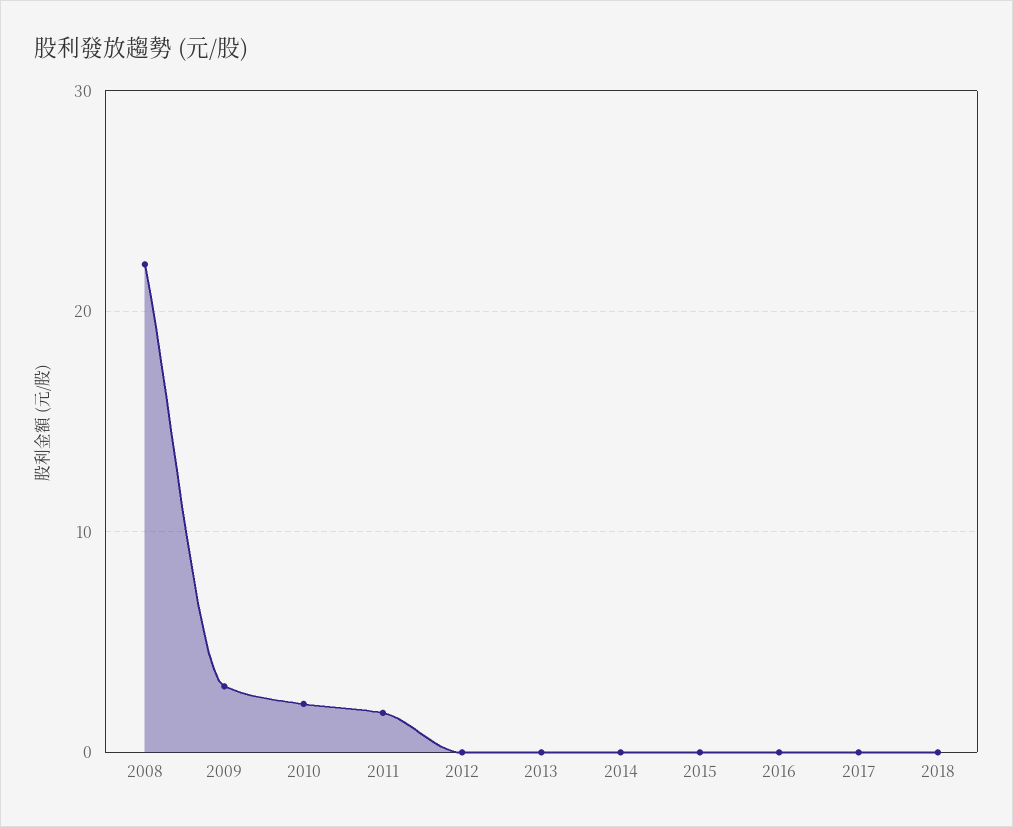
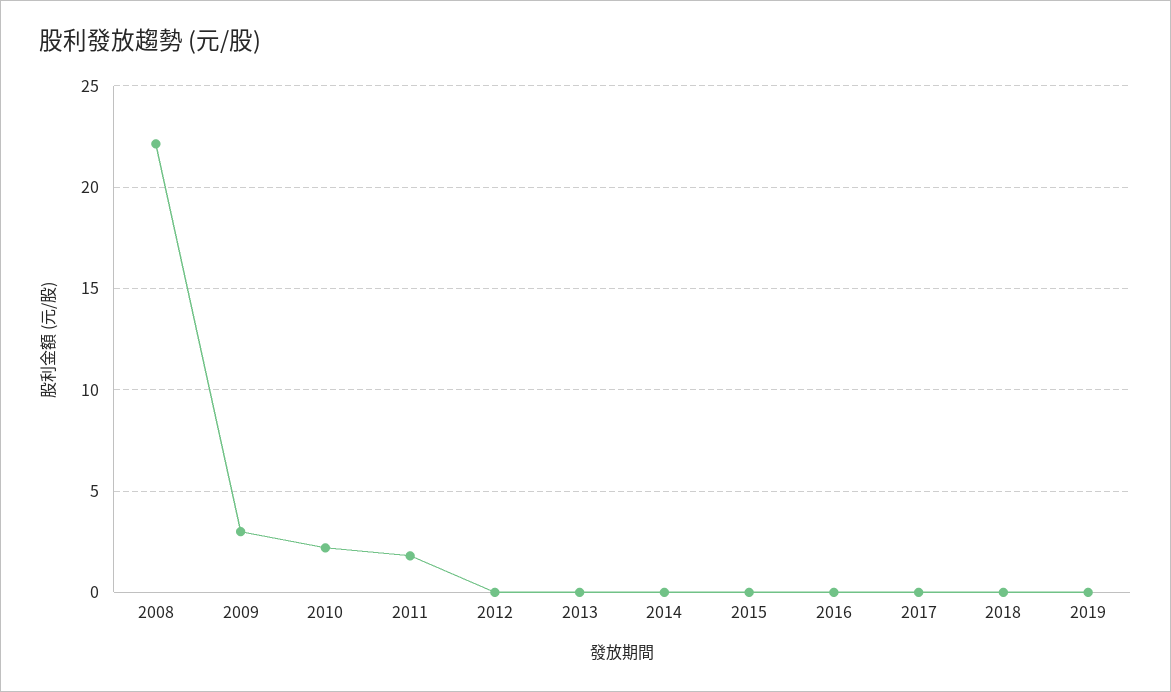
2019: none -> 0

